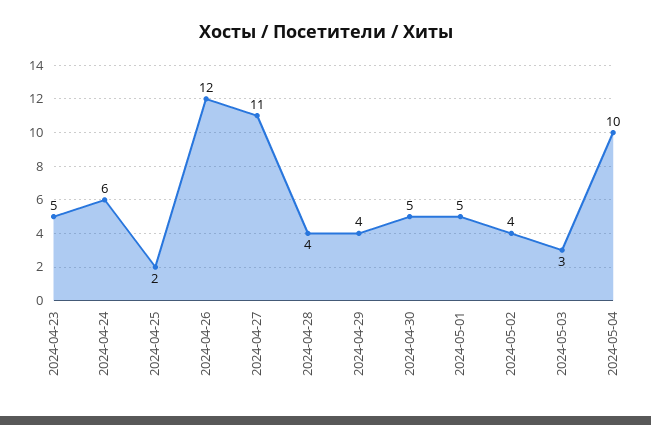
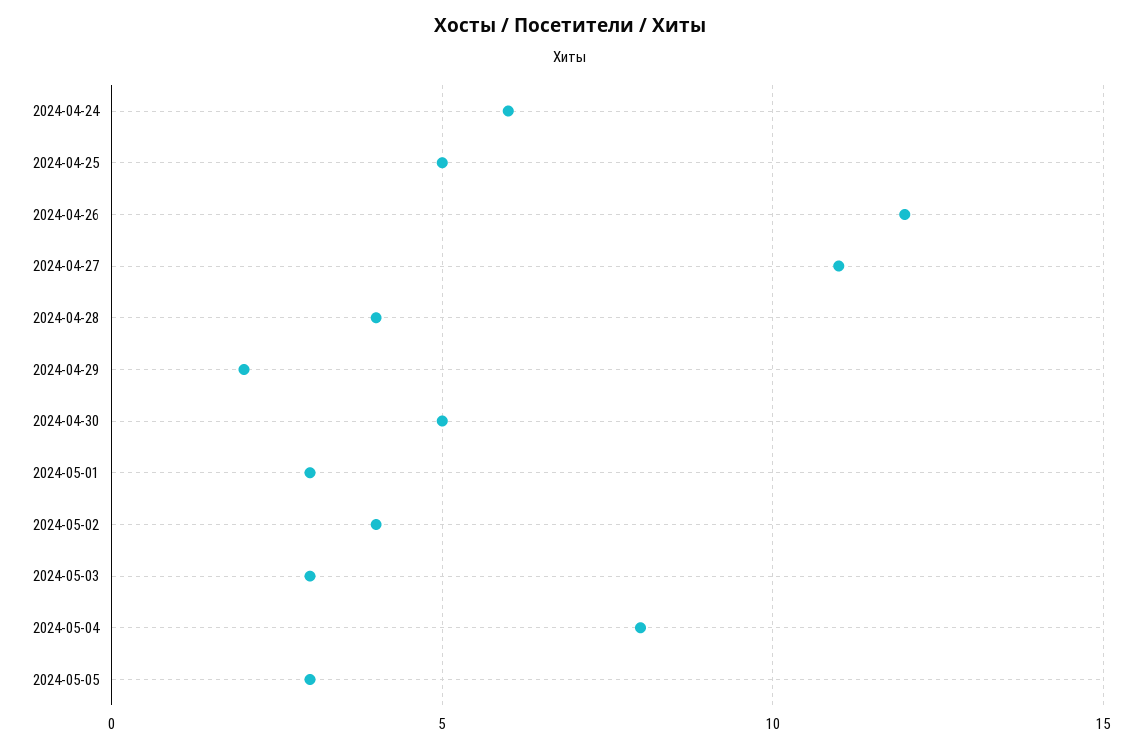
2024-04-23: 5 -> none
2024-04-25: 2 -> 5
2024-04-29: 4 -> 2
2024-05-01: 5 -> 3
2024-05-04: 10 -> 8
2024-05-05: none -> 3

